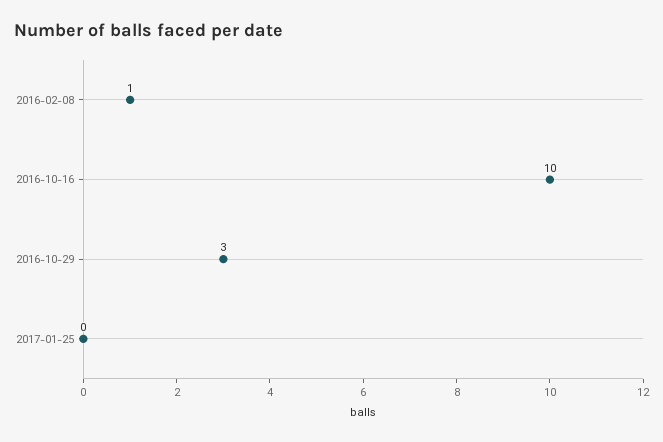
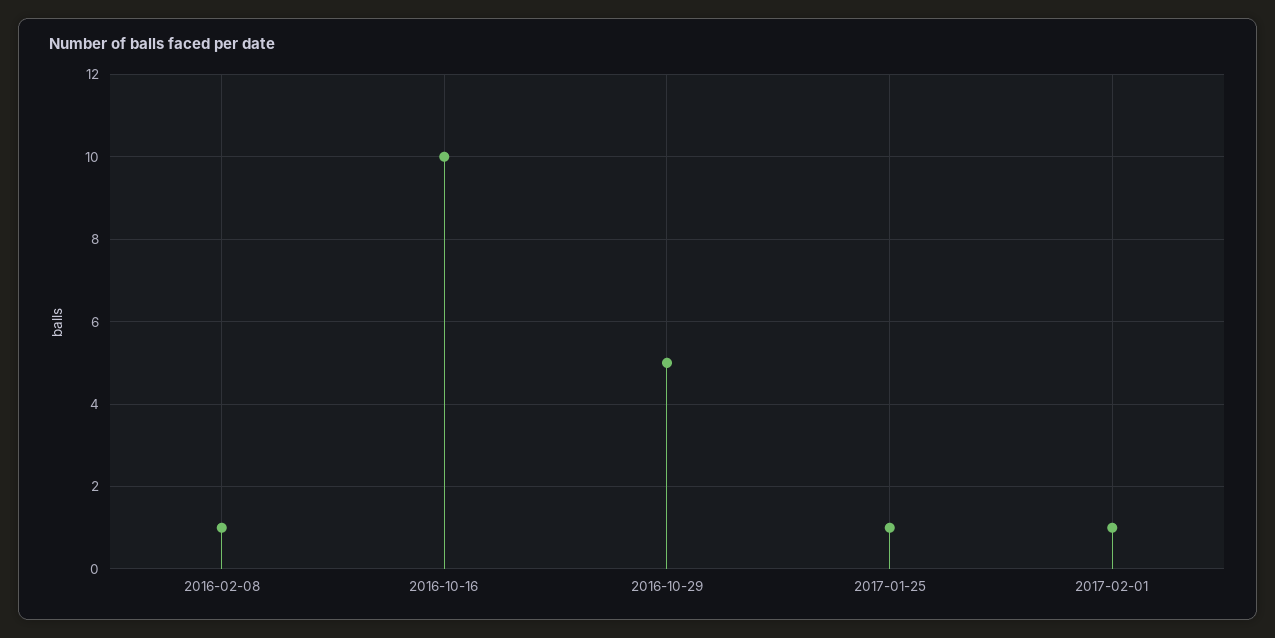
2016-10-29: 3 -> 5
2017-01-25: 0 -> 1
2017-02-01: none -> 1

